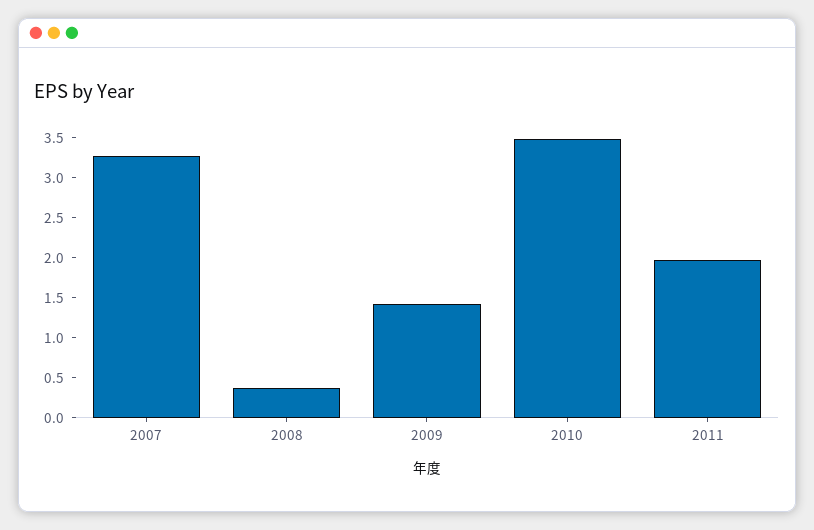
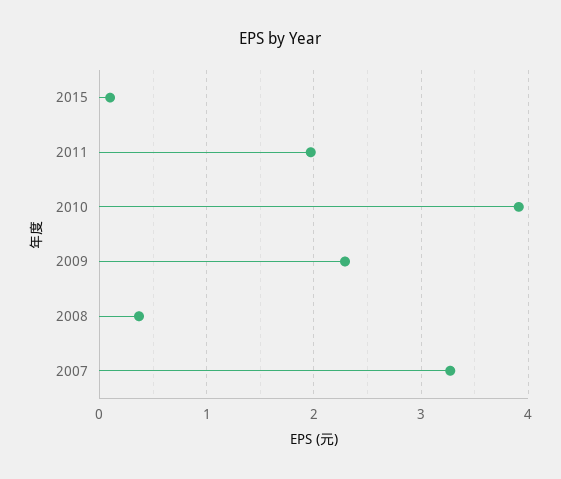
2009: 1.4 -> 2.3
2010: 3.5 -> 3.9
2015: none -> 0.1

